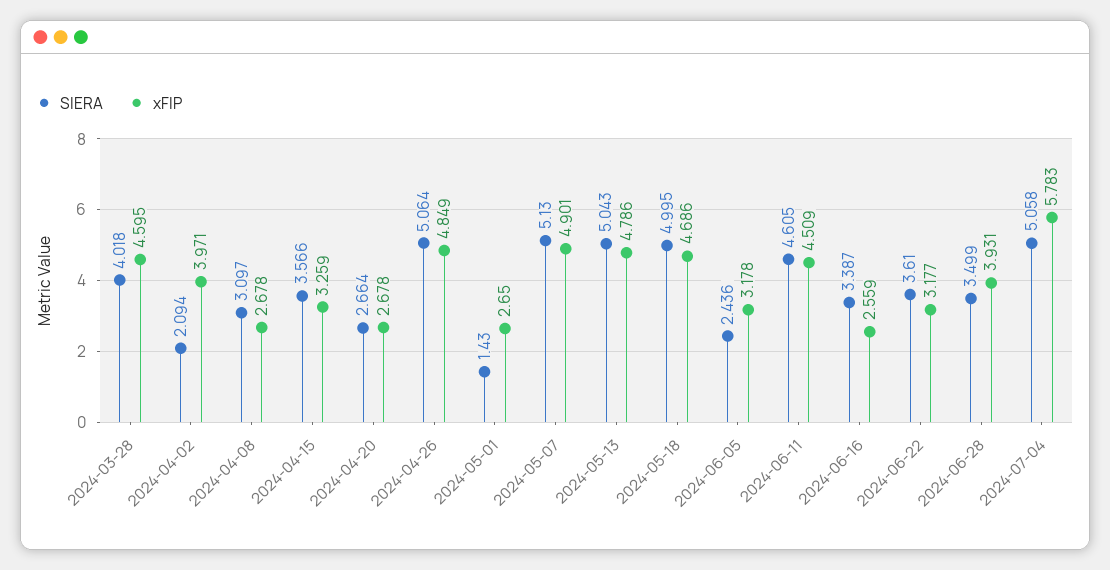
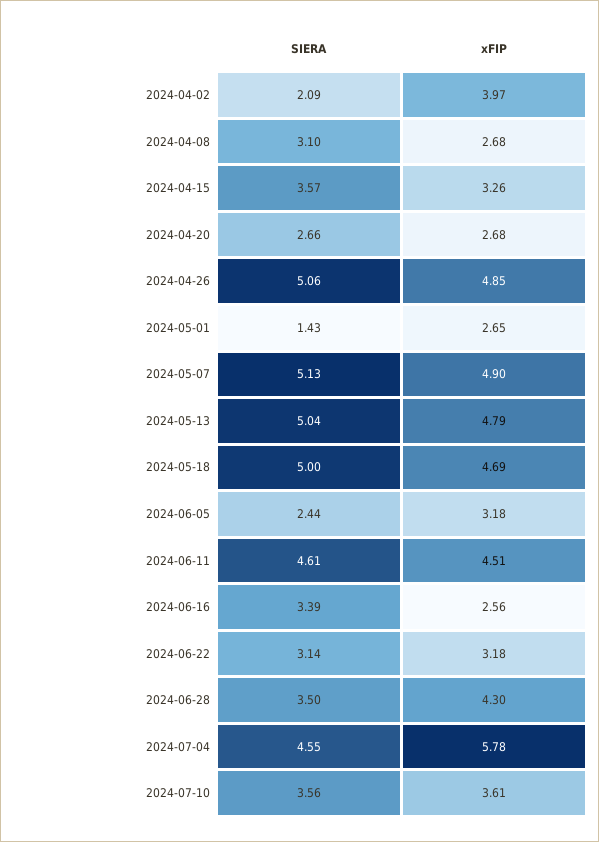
SIERA, 2024-03-28: 4.018 -> none
xFIP, 2024-03-28: 4.595 -> none
SIERA, 2024-06-22: 3.61 -> 3.14
xFIP, 2024-06-28: 3.931 -> 4.3
SIERA, 2024-07-04: 5.058 -> 4.55
SIERA, 2024-07-10: none -> 3.56
xFIP, 2024-07-10: none -> 3.61

